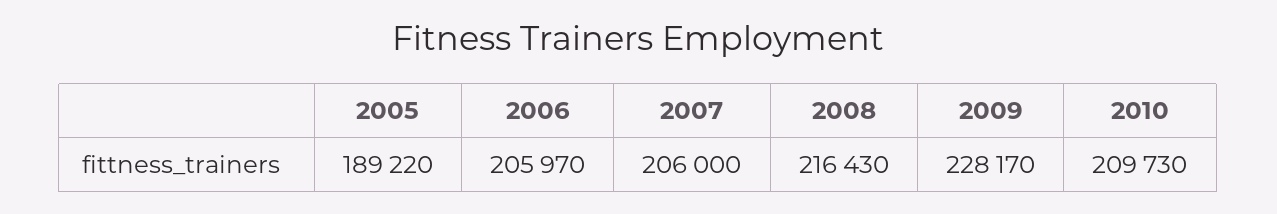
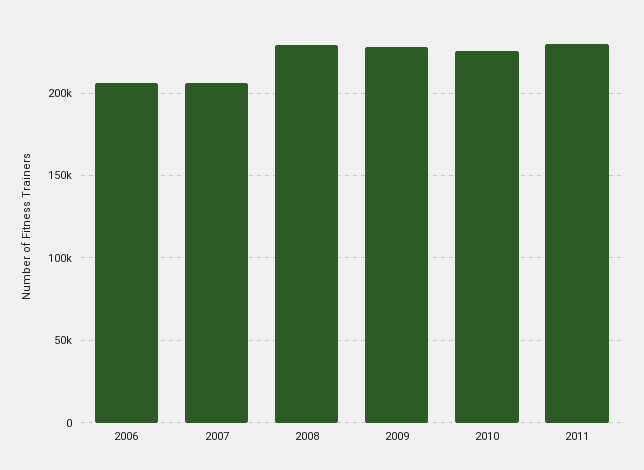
2005: 189220 -> none
2008: 216430 -> 230000
2010: 209730 -> 225000
2011: none -> 230000

